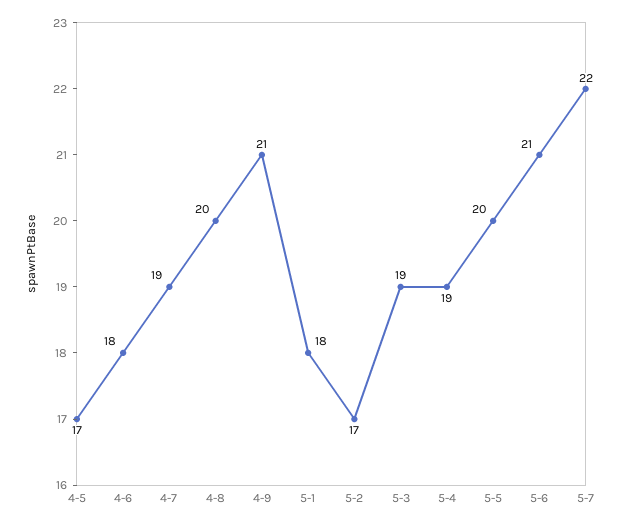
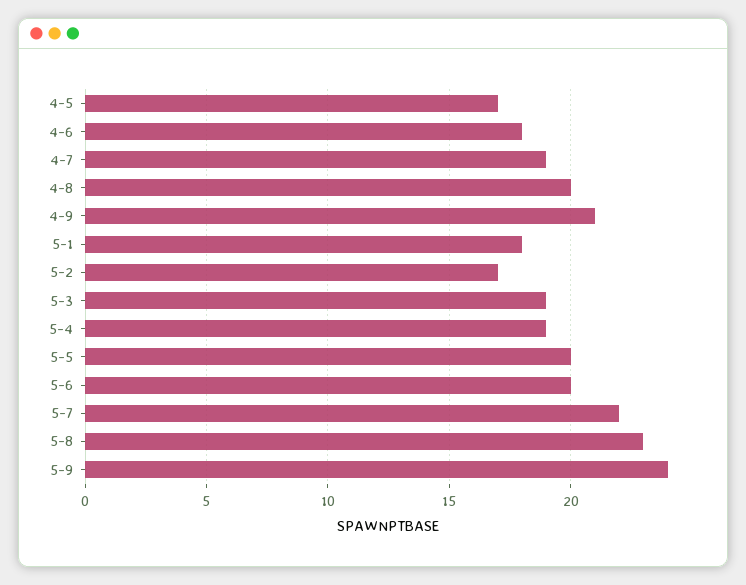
5-6: 21 -> 20
5-8: none -> 23
5-9: none -> 24

